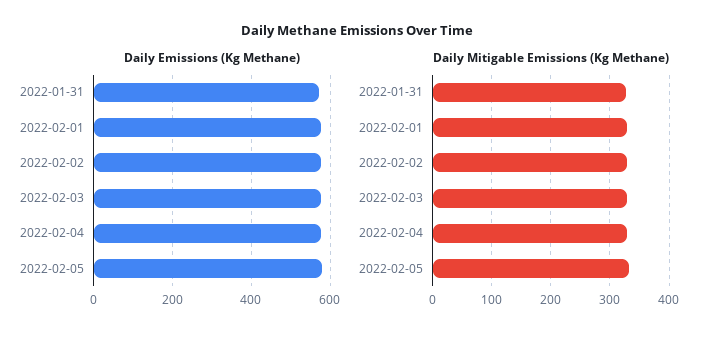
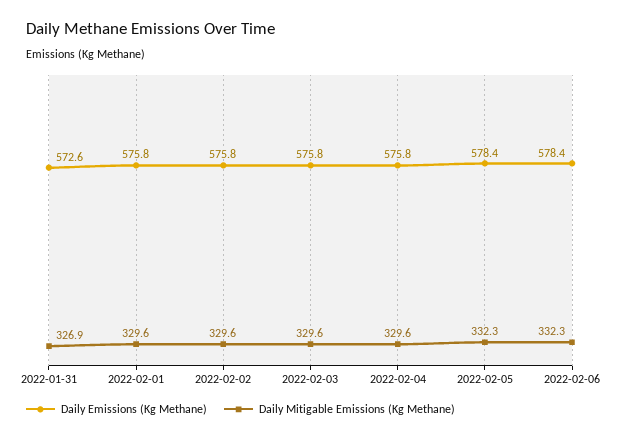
Daily Emissions (Kg Methane), 2022-02-06: none -> 578.4
Daily Mitigable Emissions (Kg Methane), 2022-02-06: none -> 332.3

